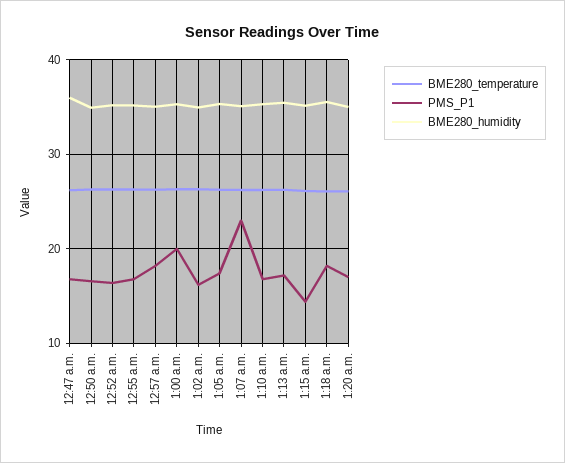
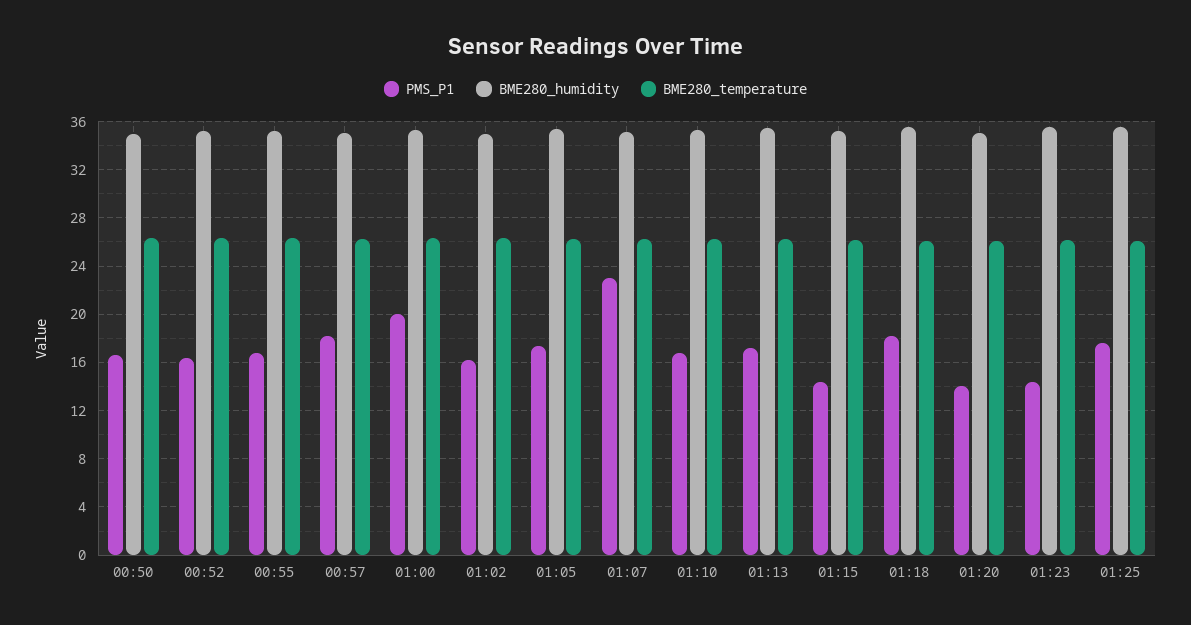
BME280_temperature, 12:47 a.m.: 26 -> none
PMS_P1, 12:47 a.m.: 17 -> none
BME280_humidity, 12:47 a.m.: 36 -> none
PMS_P1, 1:20 a.m.: 17 -> 14
PMS_P1, 01:23: none -> 14.5
BME280_humidity, 01:23: none -> 35.5
BME280_temperature, 01:23: none -> 26
PMS_P1, 01:25: none -> 17.5
BME280_humidity, 01:25: none -> 35.5
BME280_temperature, 01:25: none -> 26

